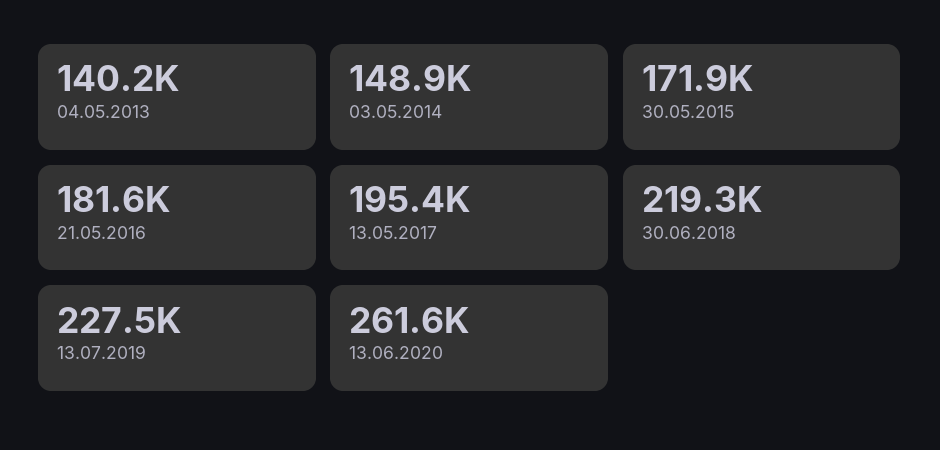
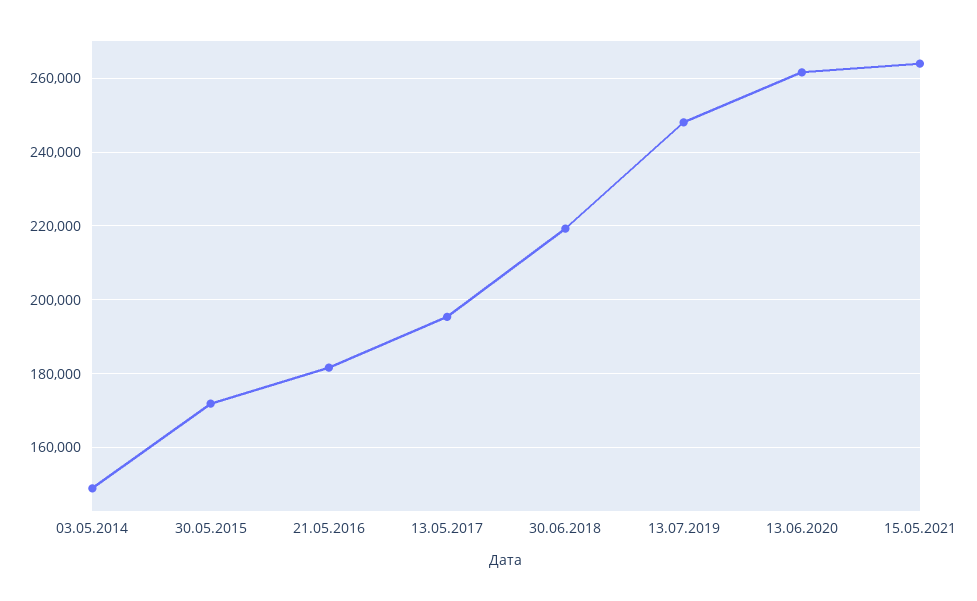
04.05.2013: 140200 -> none
13.07.2019: 227500 -> 248000
15.05.2021: none -> 264000

